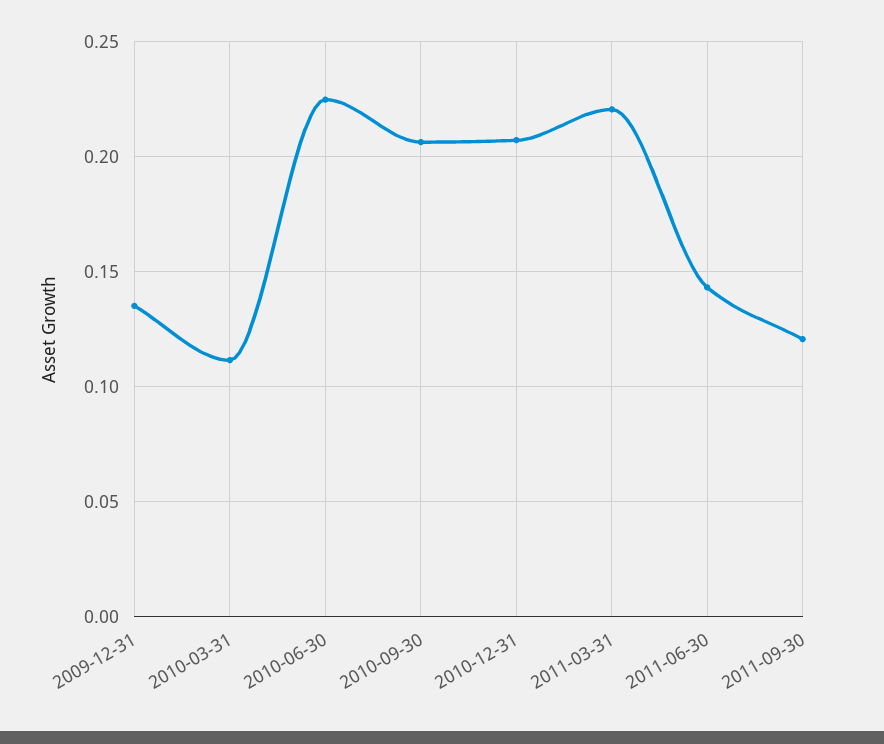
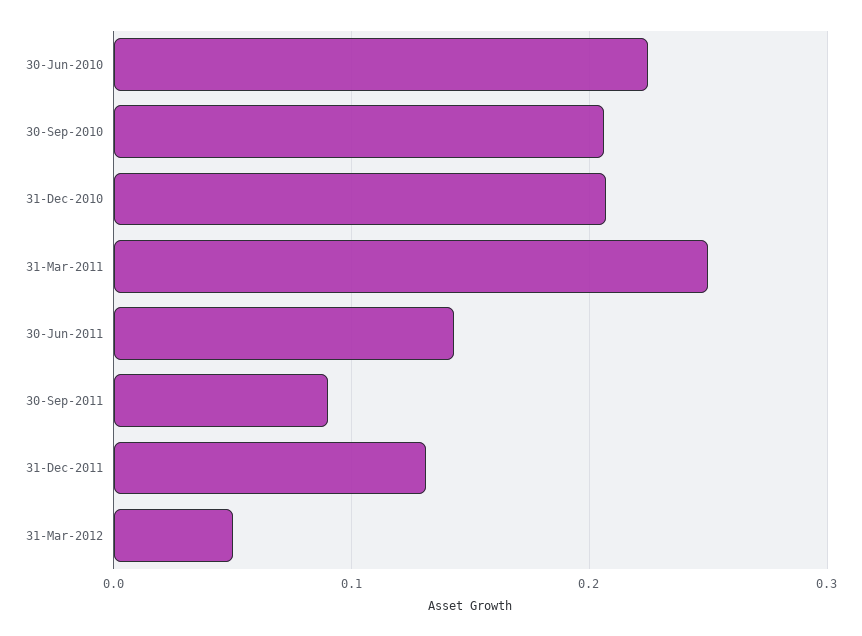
2009-12-31: 0.135 -> none
2010-03-31: 0.11 -> none
2011-03-31: 0.22 -> 0.25
2011-09-30: 0.12 -> 0.09
31-Dec-2011: none -> 0.13
31-Mar-2012: none -> 0.05

